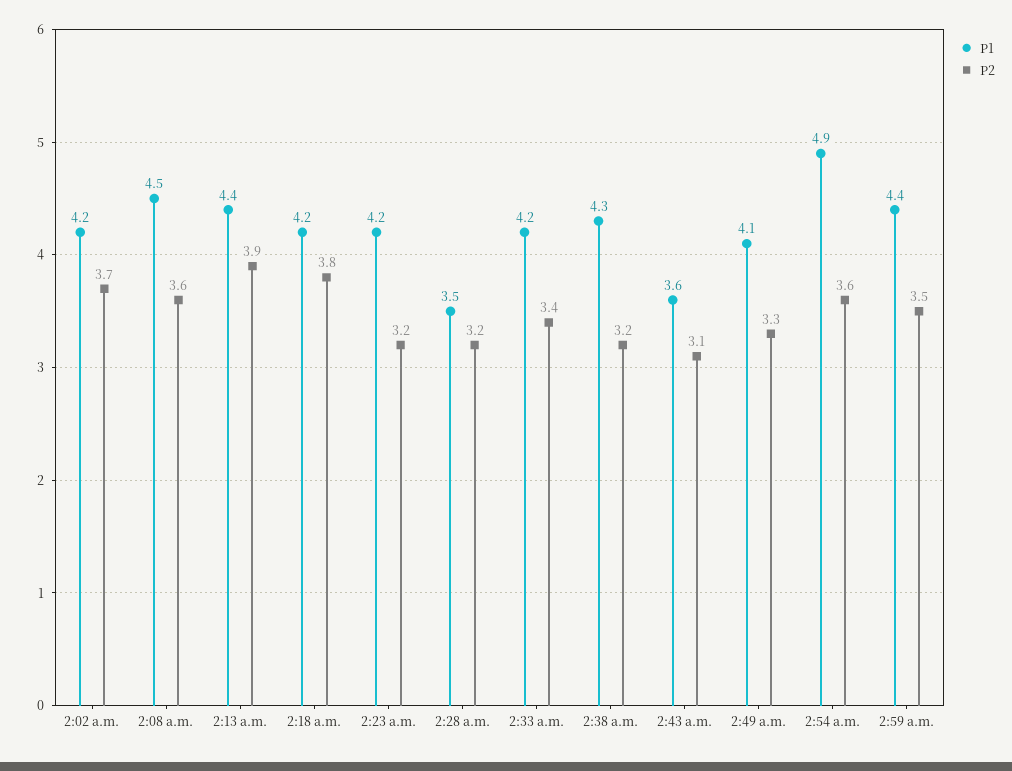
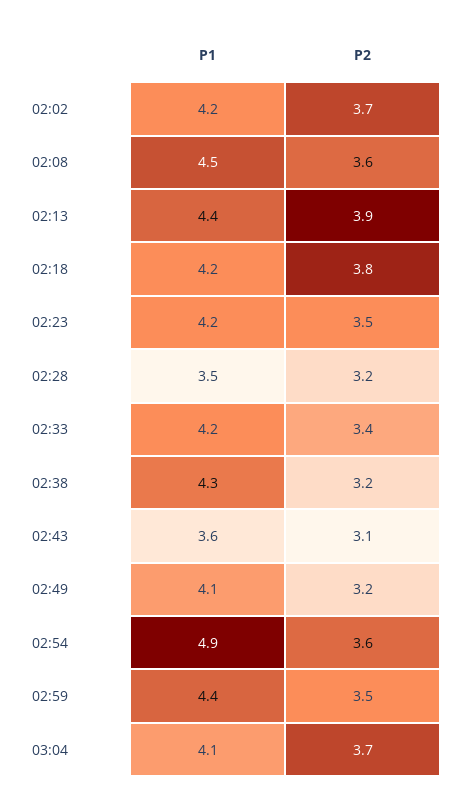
P2, 2:23 a.m.: 3.2 -> 3.5
P2, 2:49 a.m.: 3.3 -> 3.2
P1, 03:04: none -> 4.1
P2, 03:04: none -> 3.7

